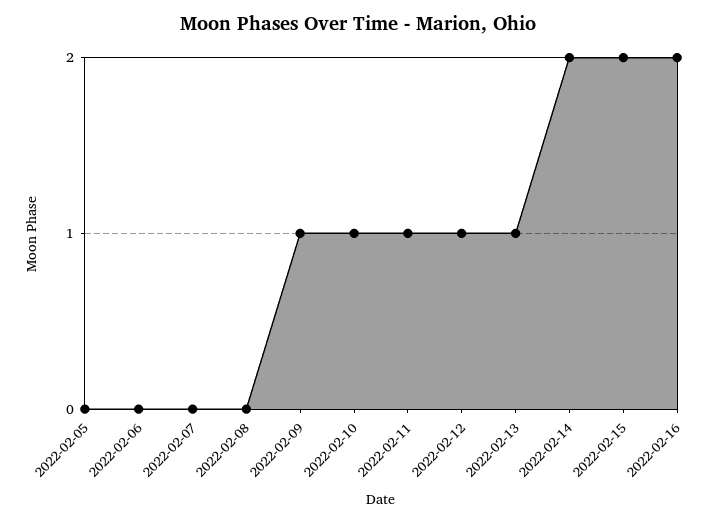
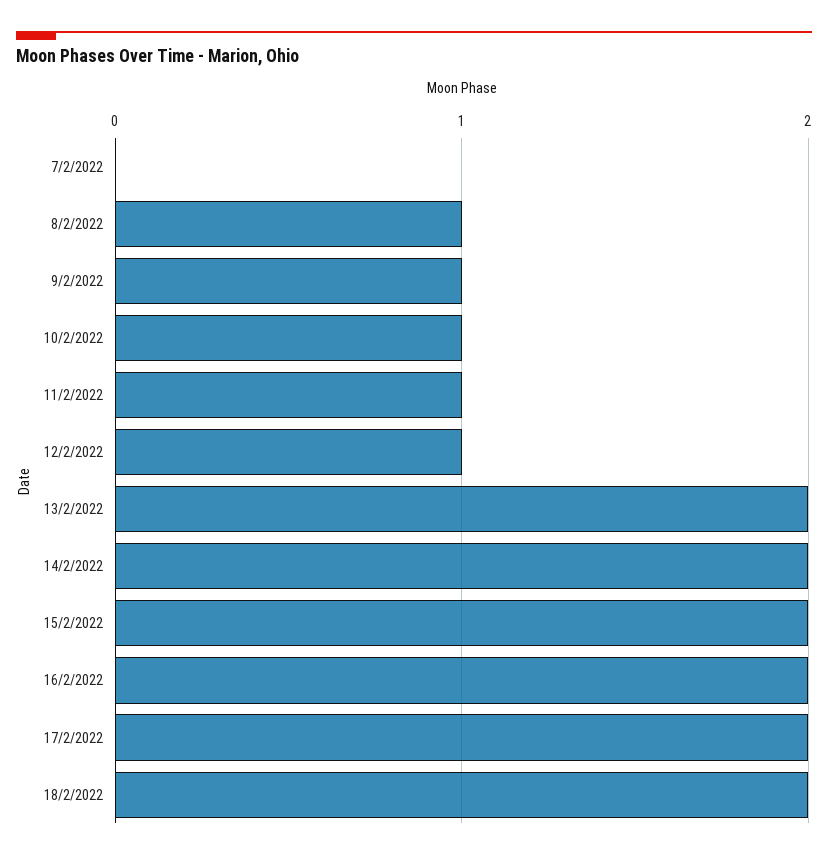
2022-02-05: 0 -> none
2022-02-06: 0 -> none
2022-02-08: 0 -> 1
2022-02-13: 1 -> 2
17/2/2022: none -> 2
18/2/2022: none -> 2

